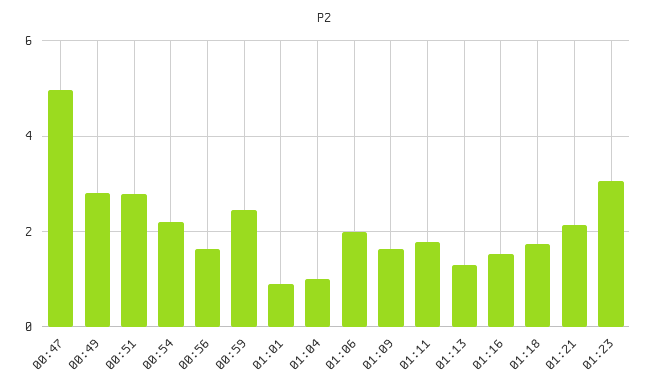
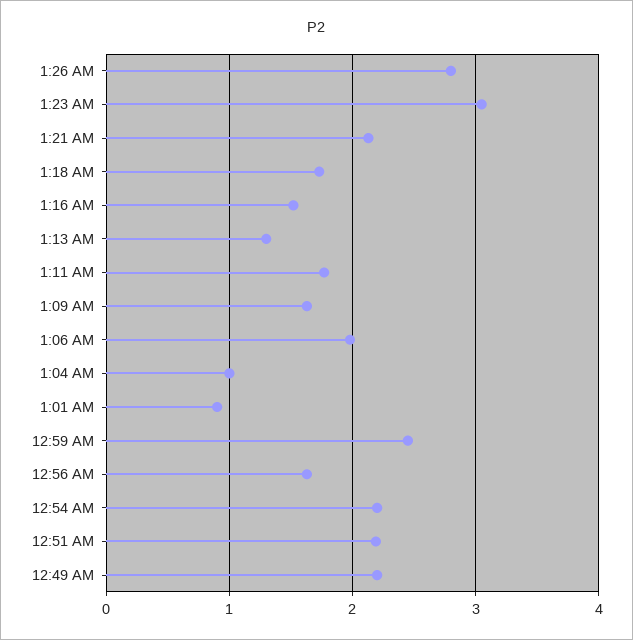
00:47: 5 -> none
00:49: 2.8 -> 2.2
00:51: 2.8 -> 2.2
1:26 AM: none -> 2.8

